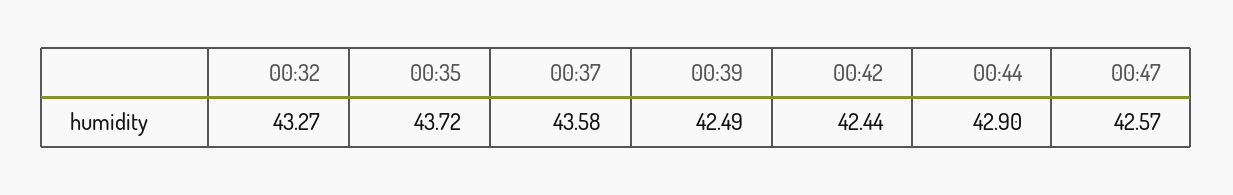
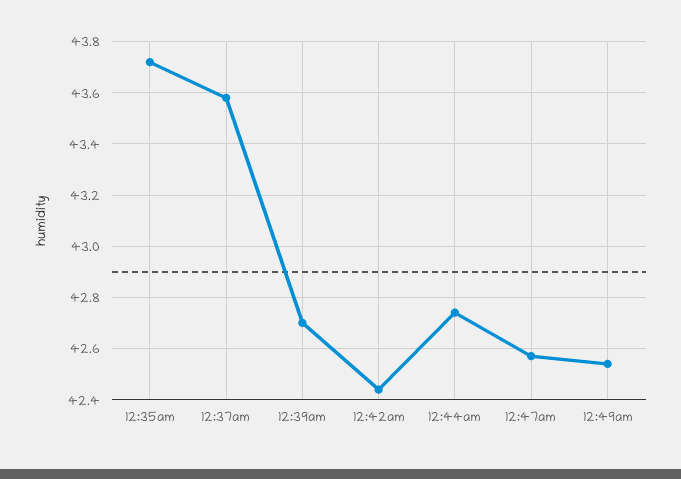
00:32: 43.27 -> none
00:39: 42.49 -> 42.7
00:44: 42.9 -> 42.75
12:49am: none -> 42.55

